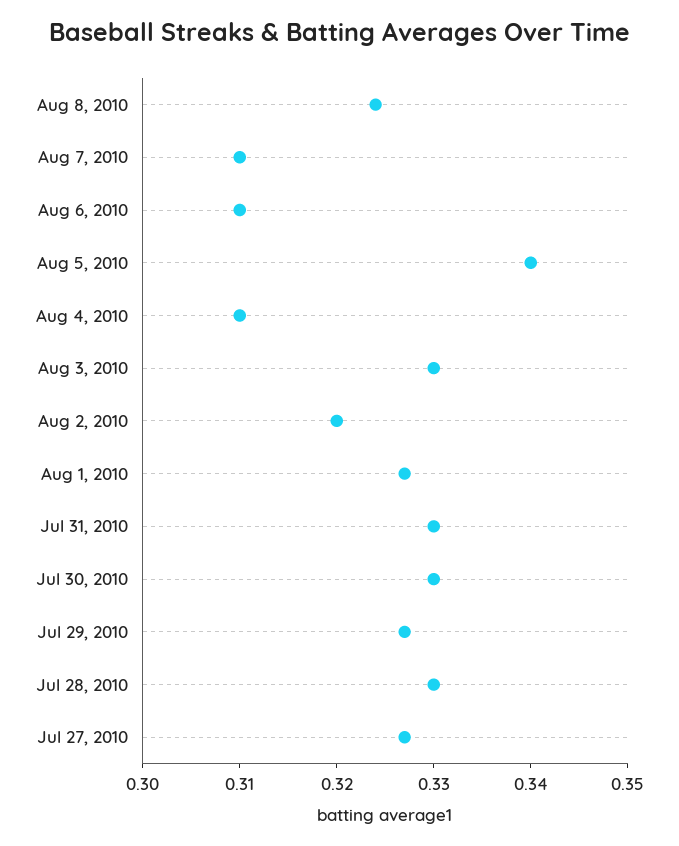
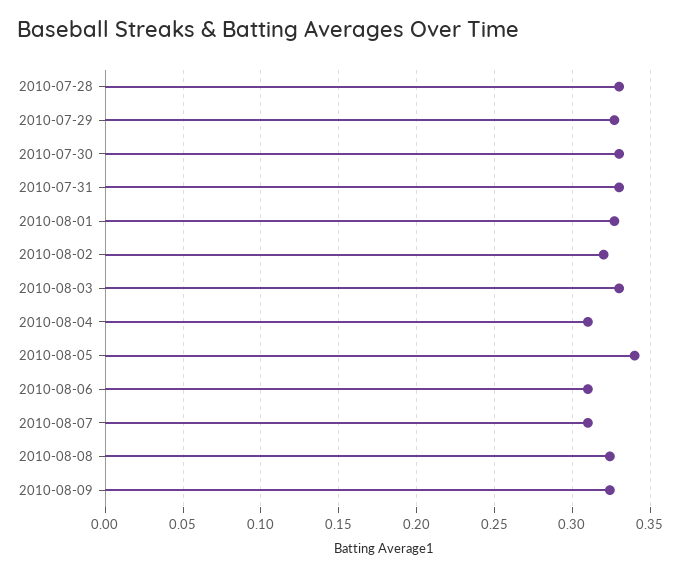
Jul 27, 2010: 0.327 -> none
2010-08-09: none -> 0.325

